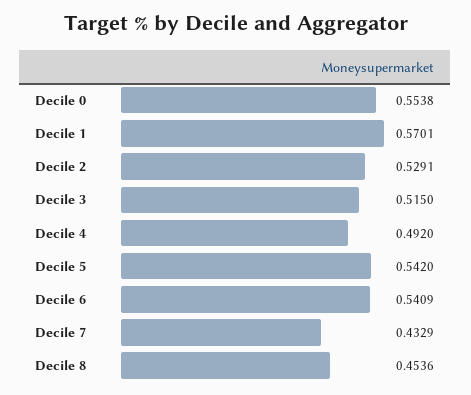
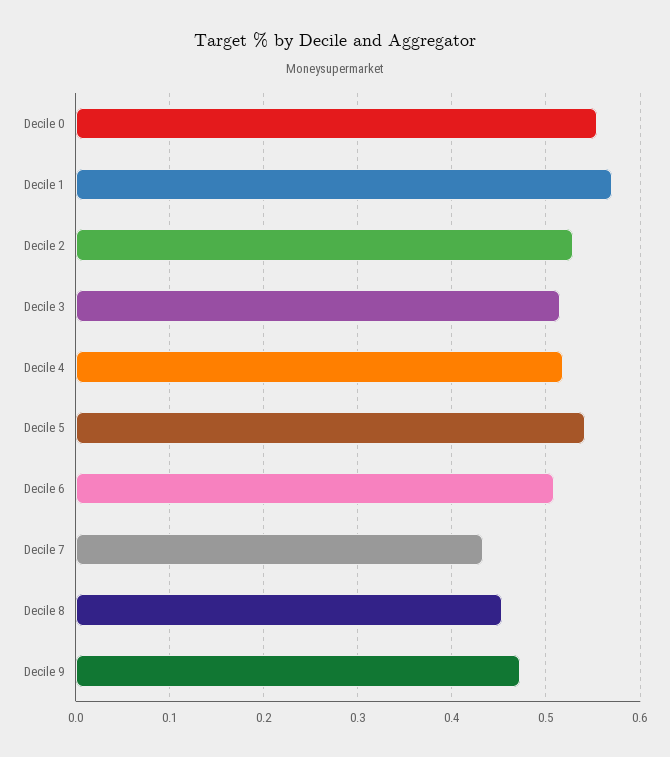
Decile 4: 0.492 -> 0.52
Decile 6: 0.5409 -> 0.51
Decile 9: none -> 0.47

